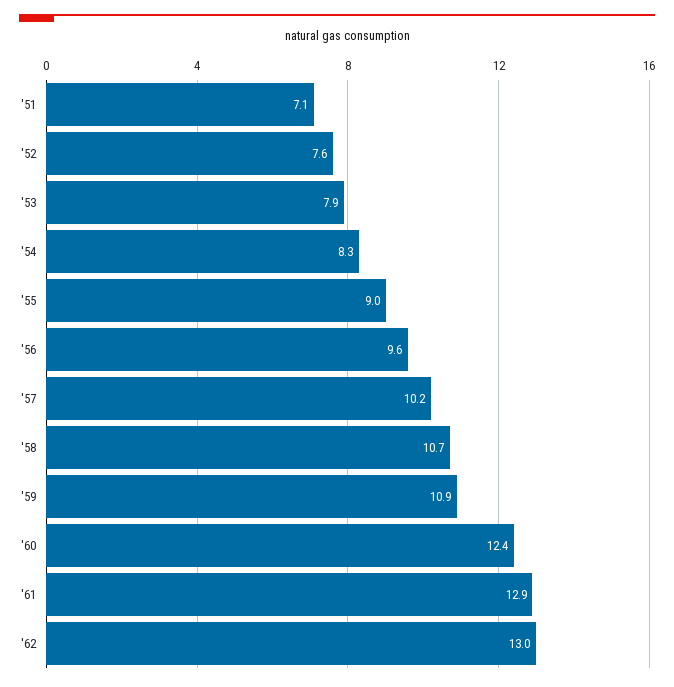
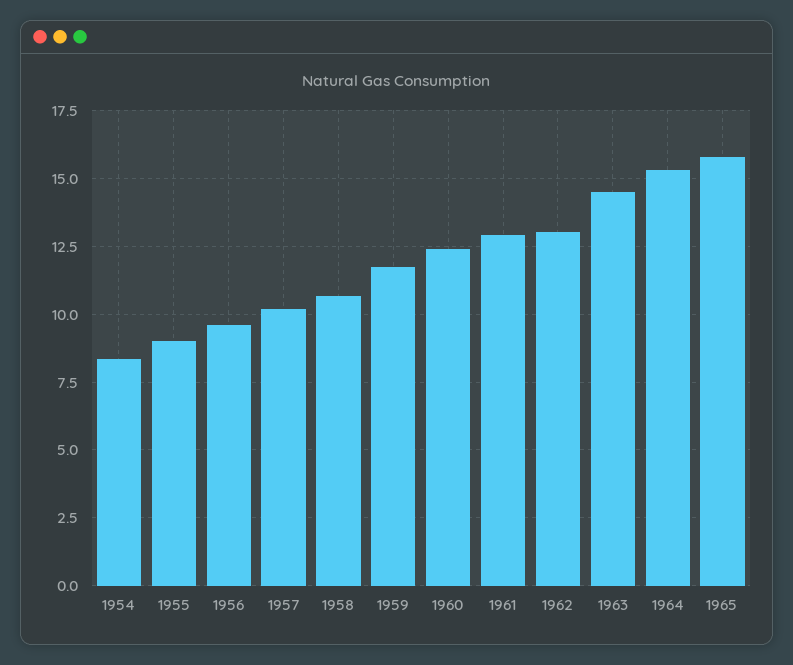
'51: 7.1 -> none
'52: 7.6 -> none
'53: 7.9 -> none
'59: 10.9 -> 11.75
1963: none -> 14.5
1964: none -> 15.25
1965: none -> 15.75

